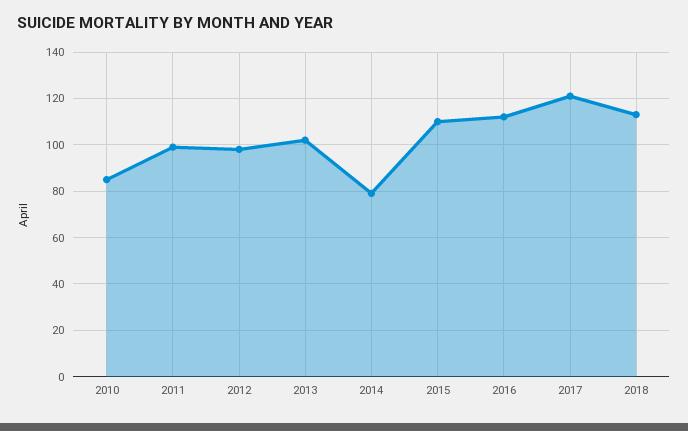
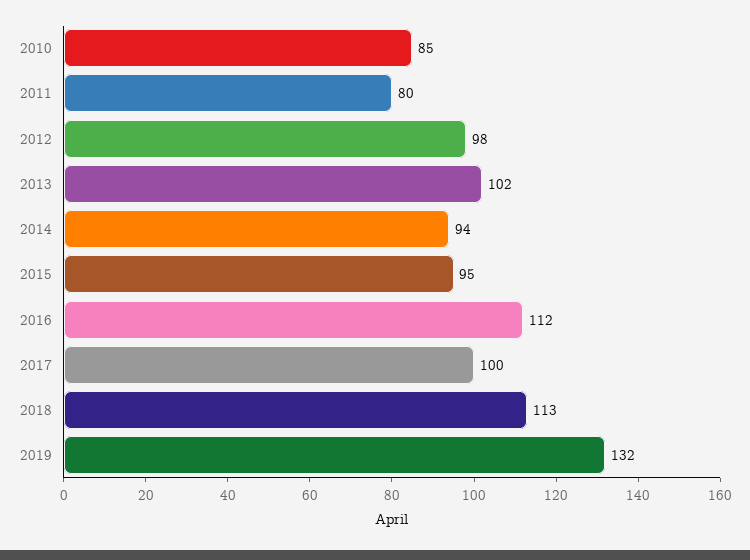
2011: 100 -> 80
2014: 80 -> 94
2015: 110 -> 95
2017: 120 -> 100
2019: none -> 132

